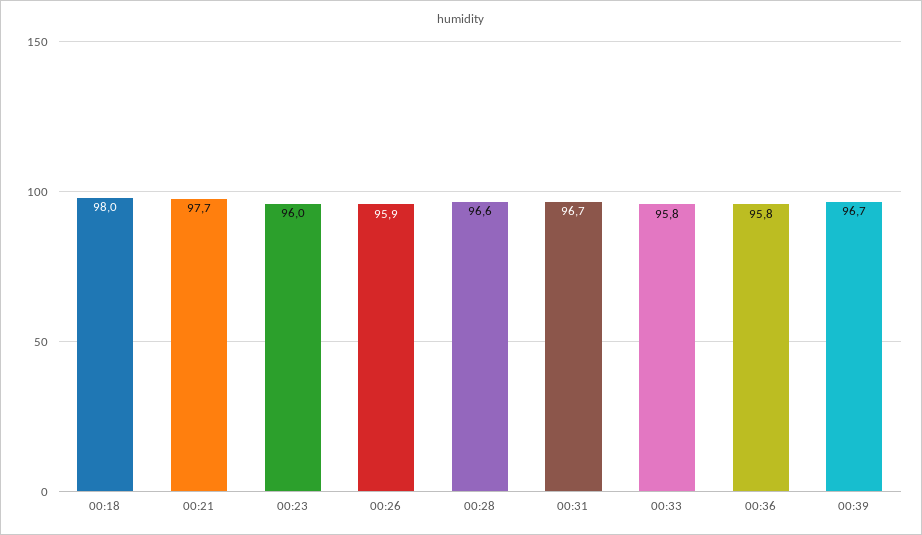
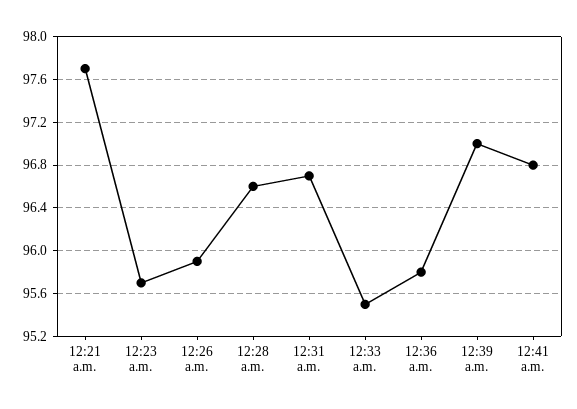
00:18: 98 -> none
00:23: 96 -> 95.7
00:33: 95.8 -> 95.5
00:39: 96.7 -> 97
12:41 a.m.: none -> 96.8

